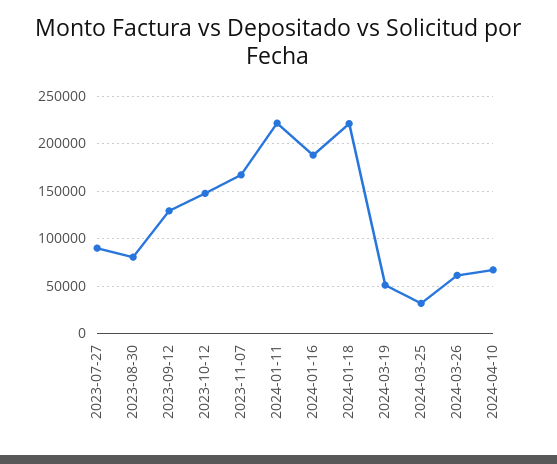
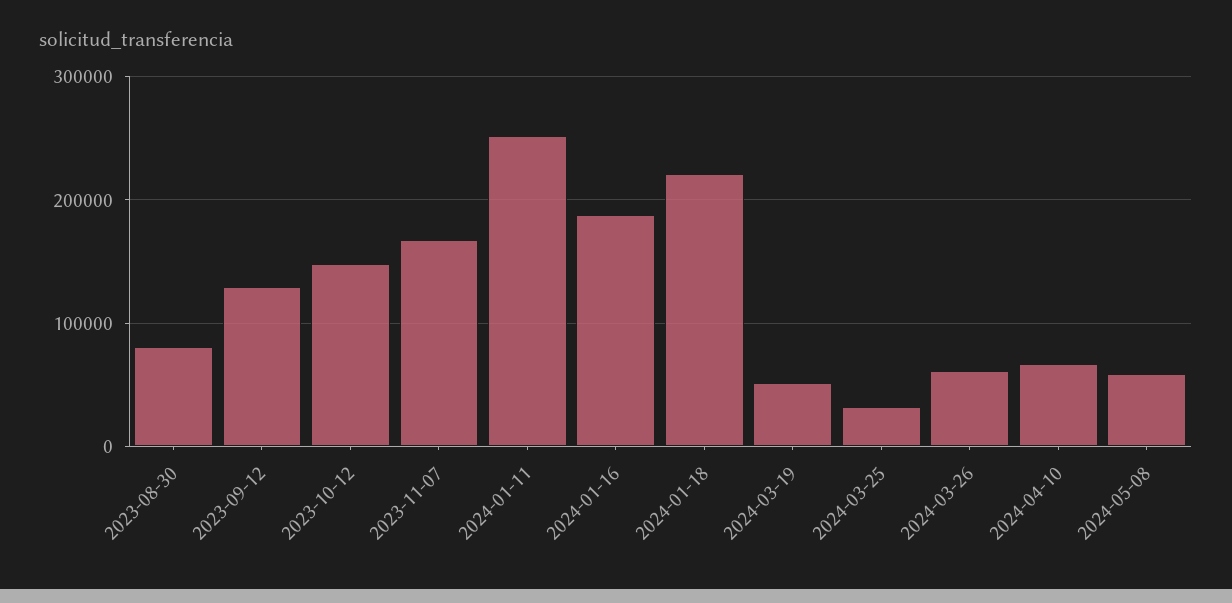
2023-07-27: 90000 -> none
2024-01-11: 220000 -> 250000
2024-05-08: none -> 60000

